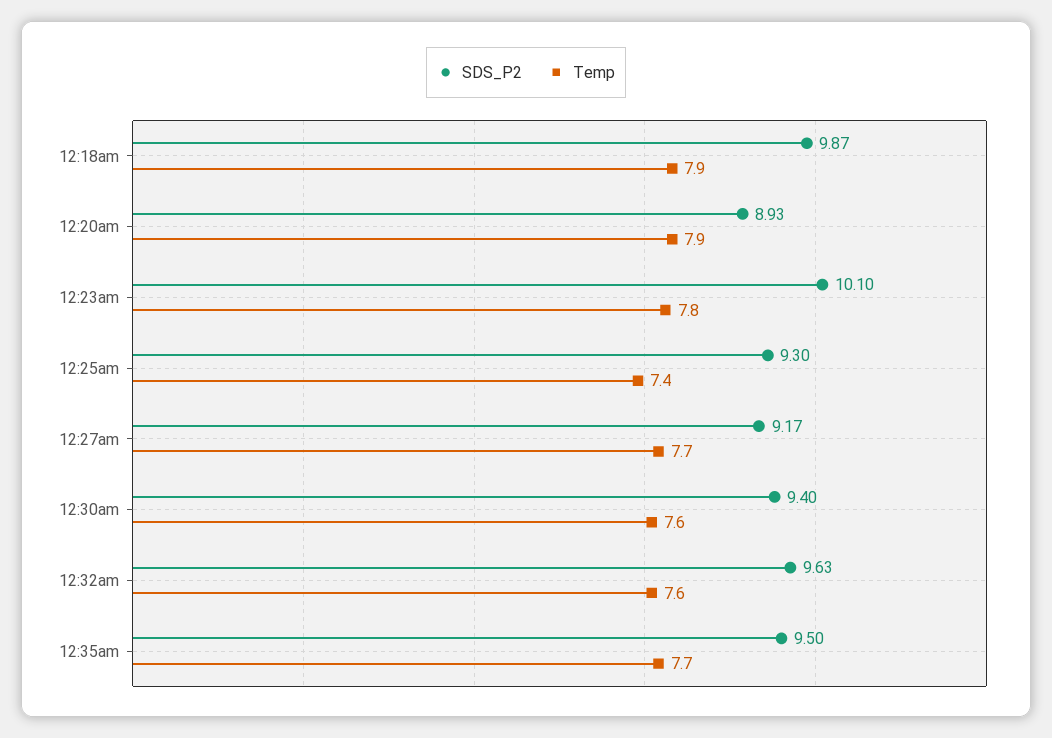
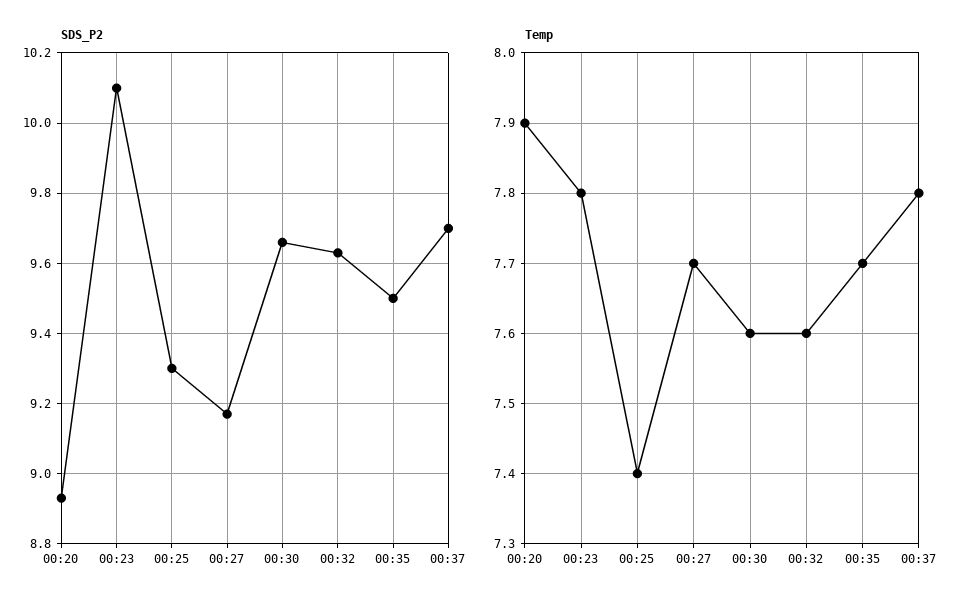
SDS_P2, 12:18am: 9.87 -> none
Temp, 12:18am: 7.9 -> none
SDS_P2, 12:30am: 9.4 -> 9.65
SDS_P2, 00:37: none -> 9.7
Temp, 00:37: none -> 7.8

